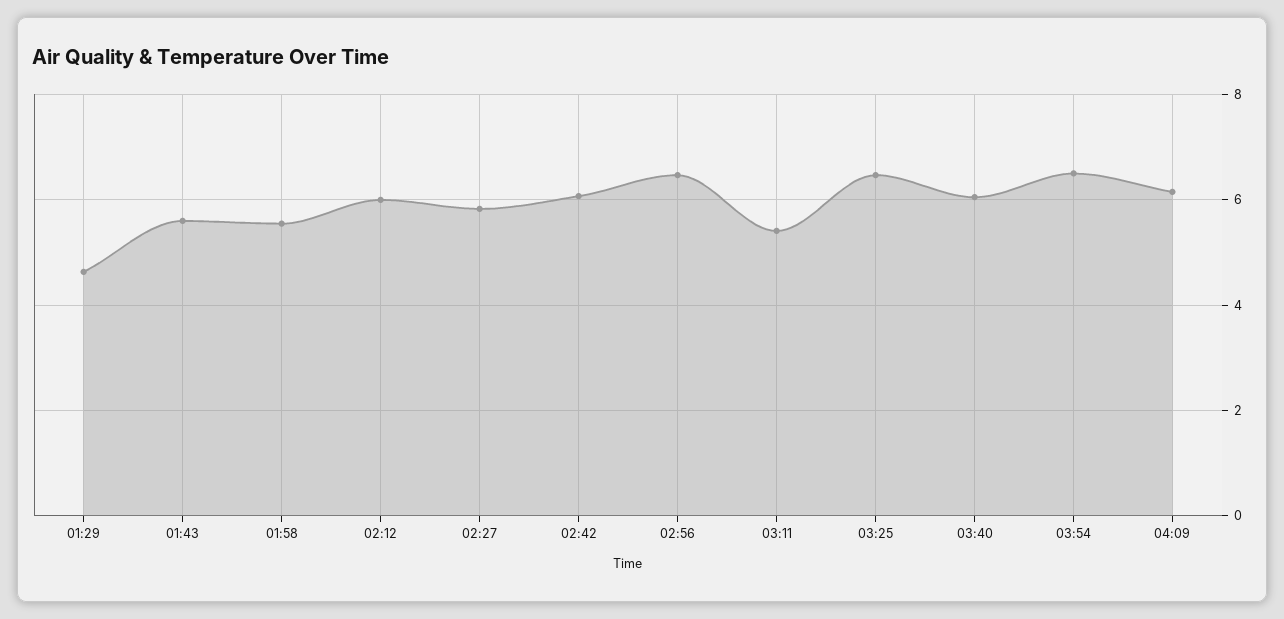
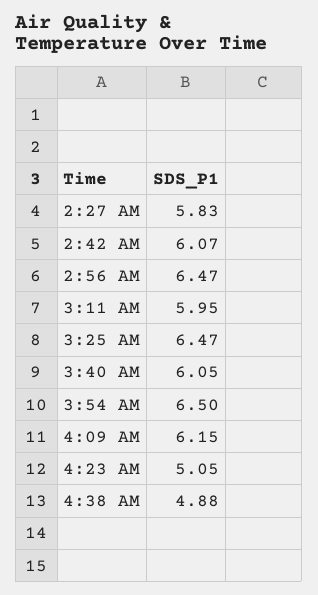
01:29: 4.6 -> none
01:43: 5.6 -> none
01:58: 5.6 -> none
02:12: 6 -> none
03:11: 5.4 -> 5.95
4:23 AM: none -> 5.05
4:38 AM: none -> 4.88

